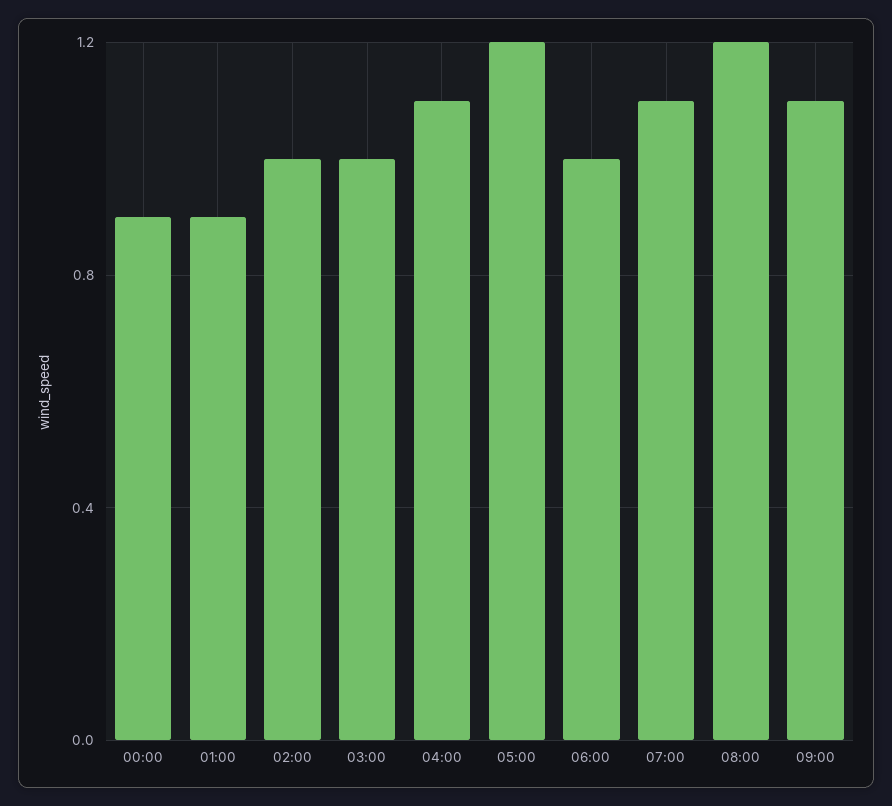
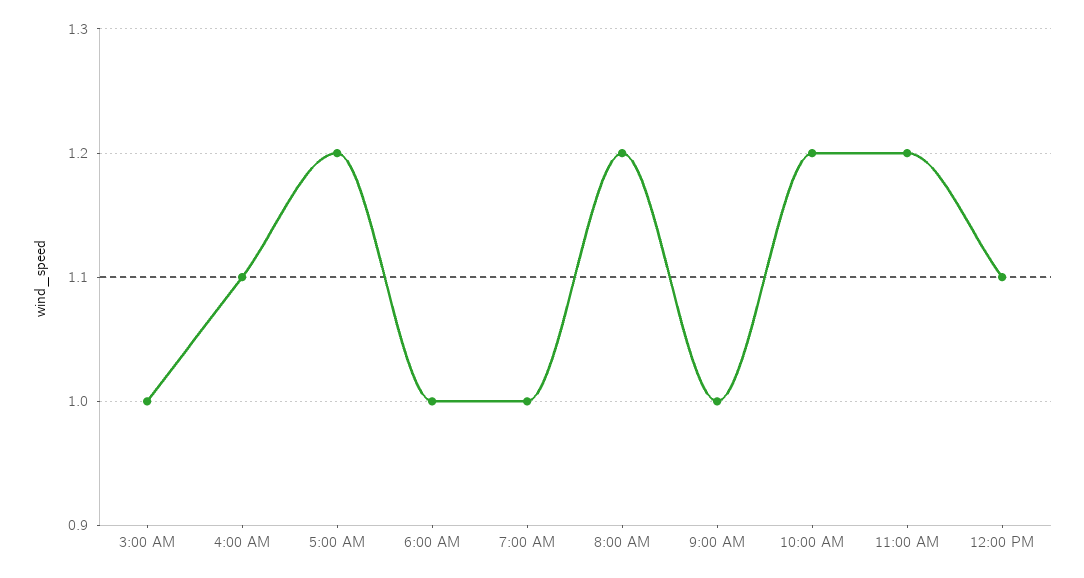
00:00: 0.9 -> none
01:00: 0.9 -> none
02:00: 1 -> none
07:00: 1.1 -> 1
09:00: 1.1 -> 1
10:00 AM: none -> 1.2
11:00 AM: none -> 1.2
12:00 PM: none -> 1.1

